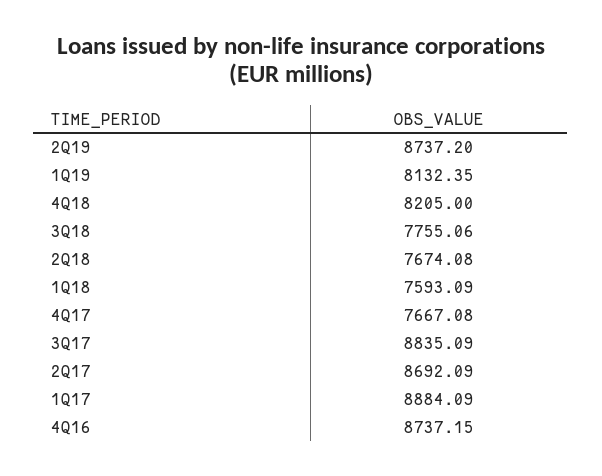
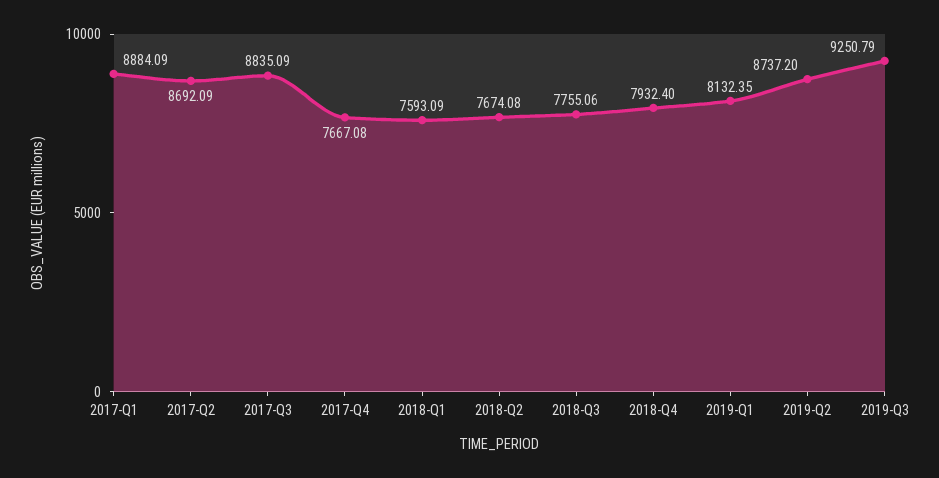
4Q18: 8205 -> 7932.4
4Q16: 8737.15 -> none
2019-Q3: none -> 9250.79

